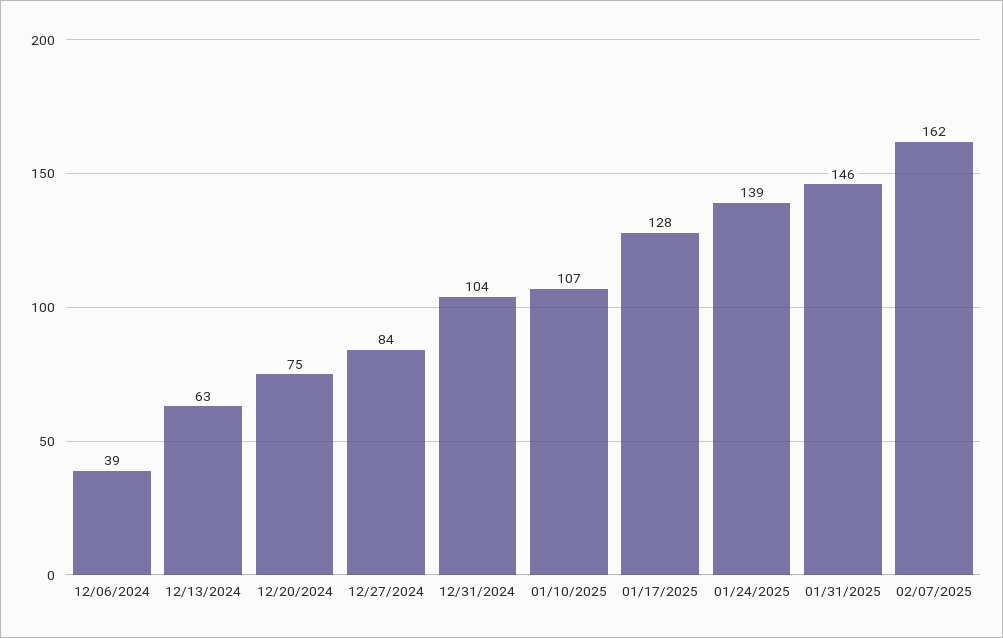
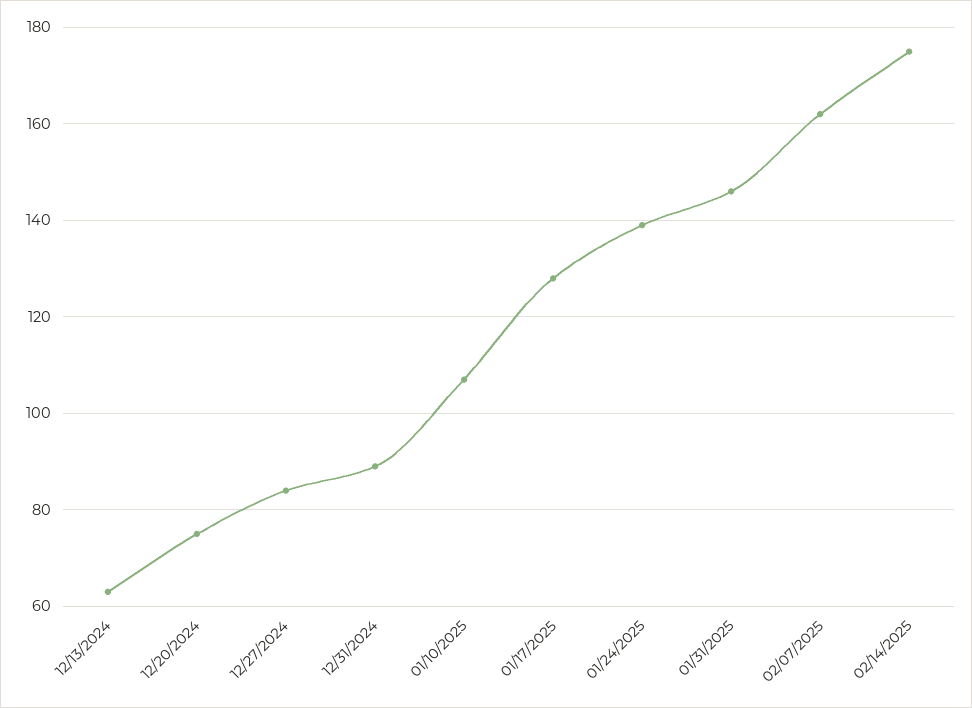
12/06/2024: 39 -> none
12/31/2024: 104 -> 90
02/14/2025: none -> 175

